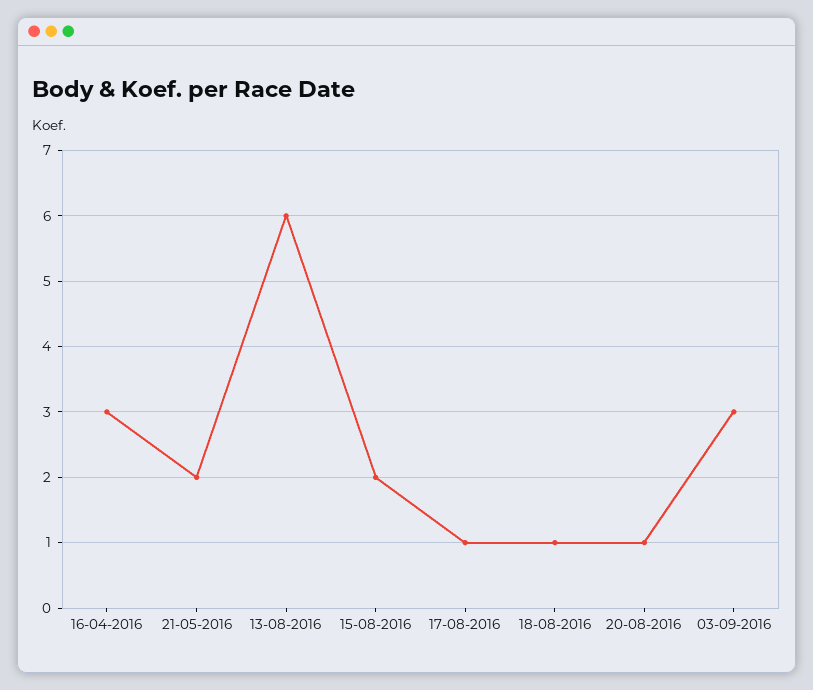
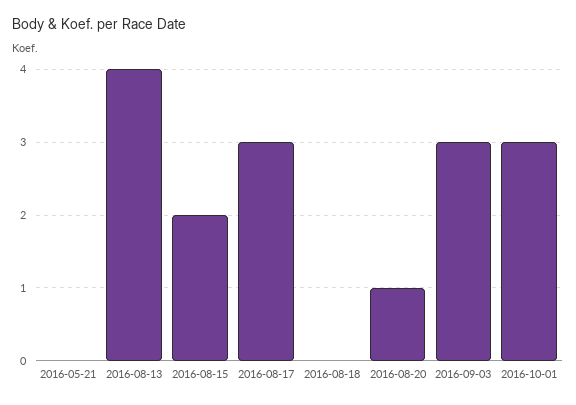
16-04-2016: 3 -> none
21-05-2016: 2 -> 0
13-08-2016: 6 -> 4
17-08-2016: 1 -> 3
18-08-2016: 1 -> 0
2016-10-01: none -> 3

